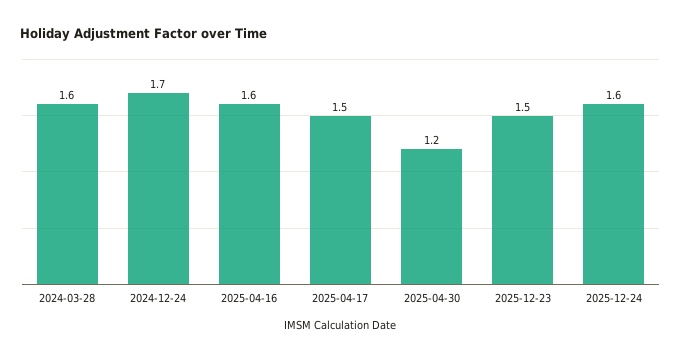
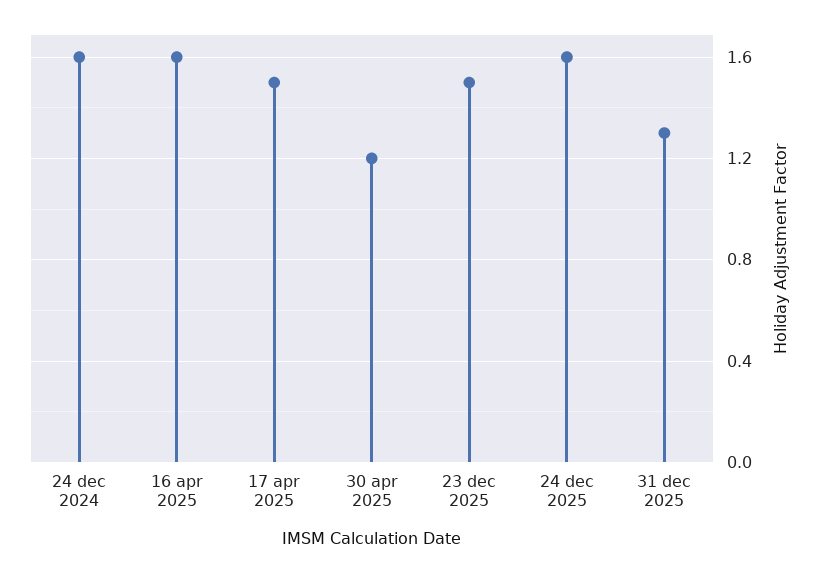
2024-03-28: 1.6 -> none
2024-12-24: 1.7 -> 1.6
31 dec 2025: none -> 1.3

